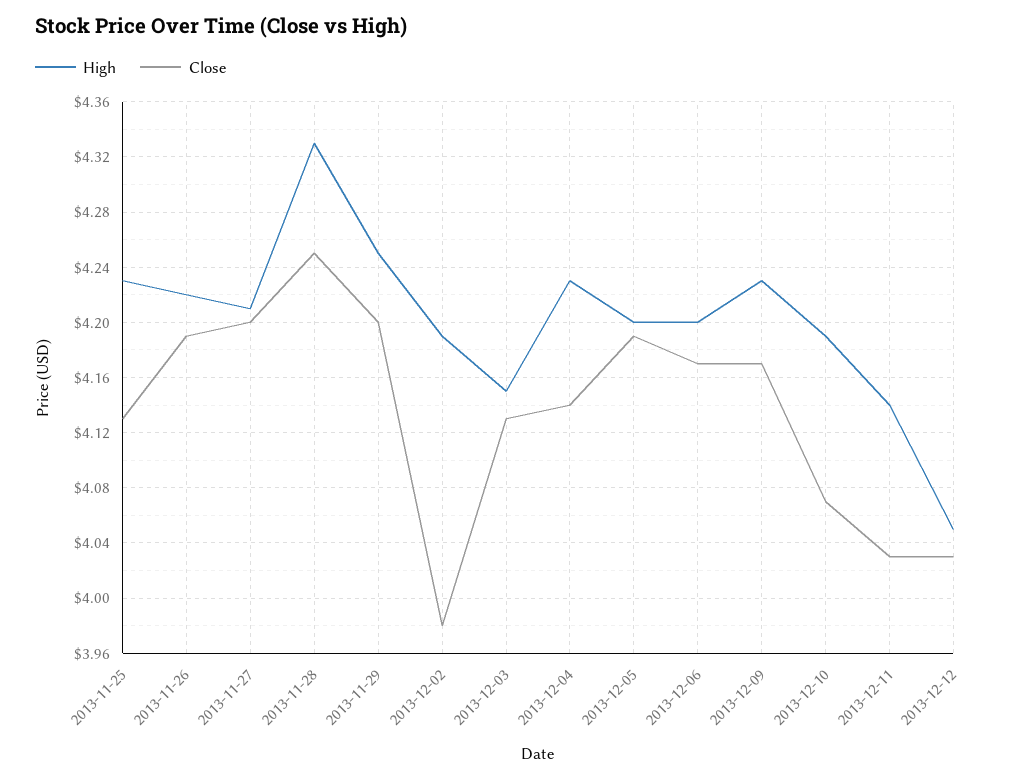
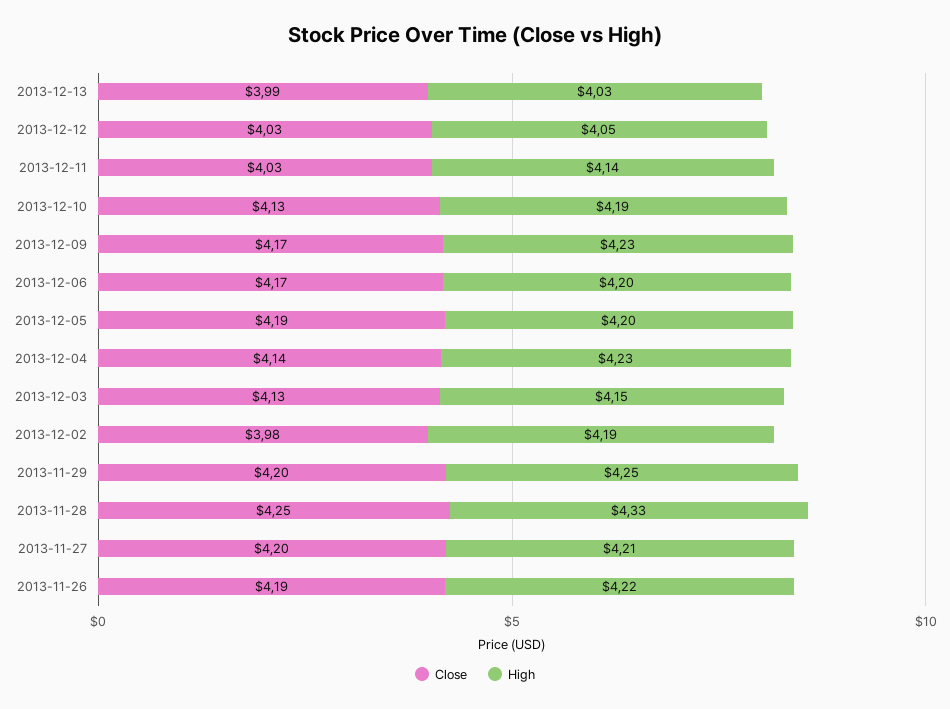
High, 2013-11-25: 4.23 -> none
Close, 2013-11-25: 4.13 -> none
Close, 2013-12-10: 4.07 -> 4.13
Close, 2013-12-13: none -> 3.99
High, 2013-12-13: none -> 4.03

